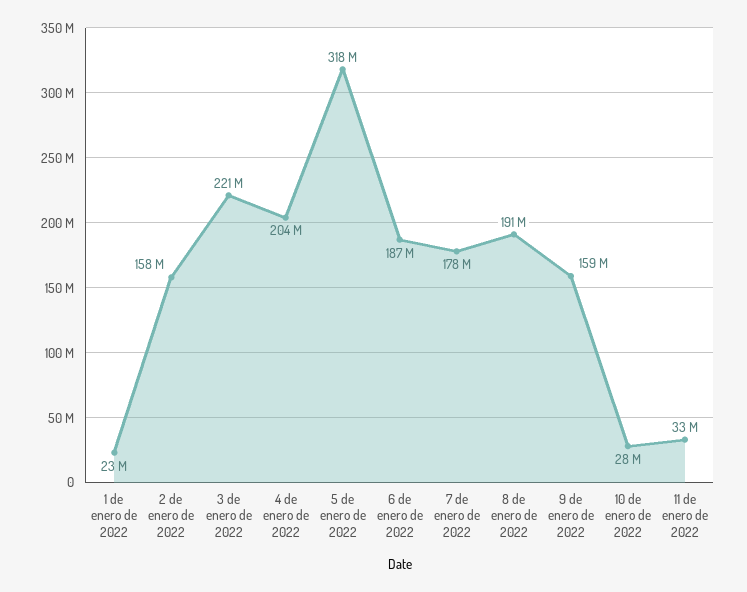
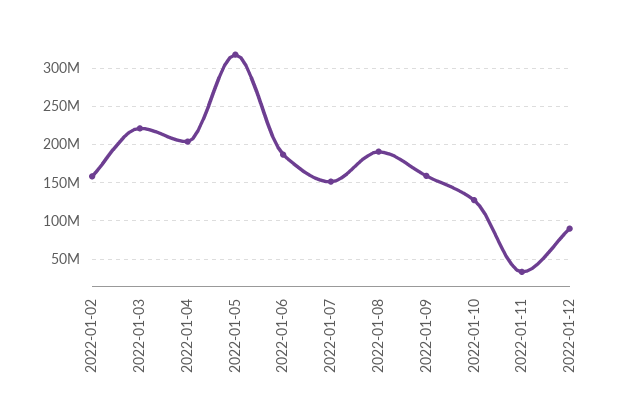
1 de enero de 2022: 23000000 -> none
7 de enero de 2022: 178000000 -> 150000000
10 de enero de 2022: 28000000 -> 130000000
2022-01-12: none -> 90000000

